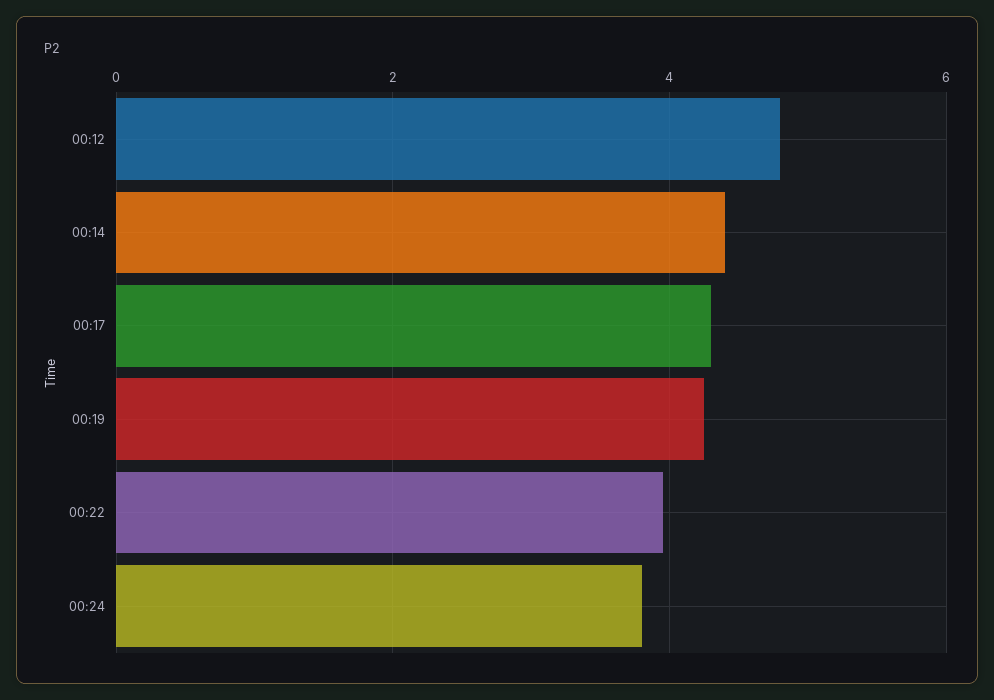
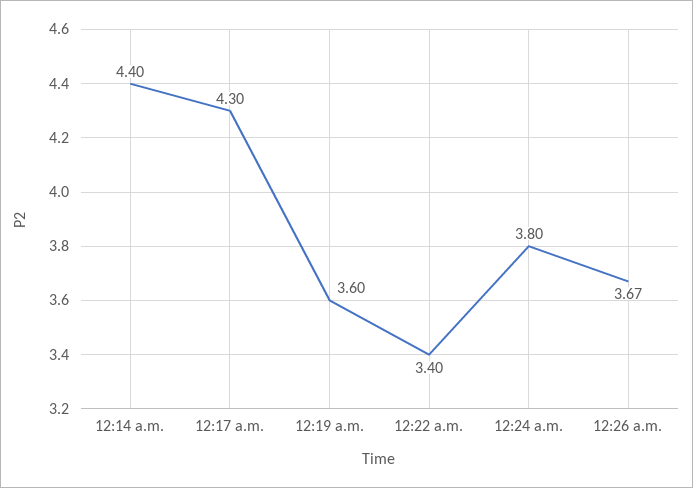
00:12: 4.8 -> none
00:19: 4.2 -> 3.6
00:22: 4 -> 3.4
12:26 a.m.: none -> 3.67

